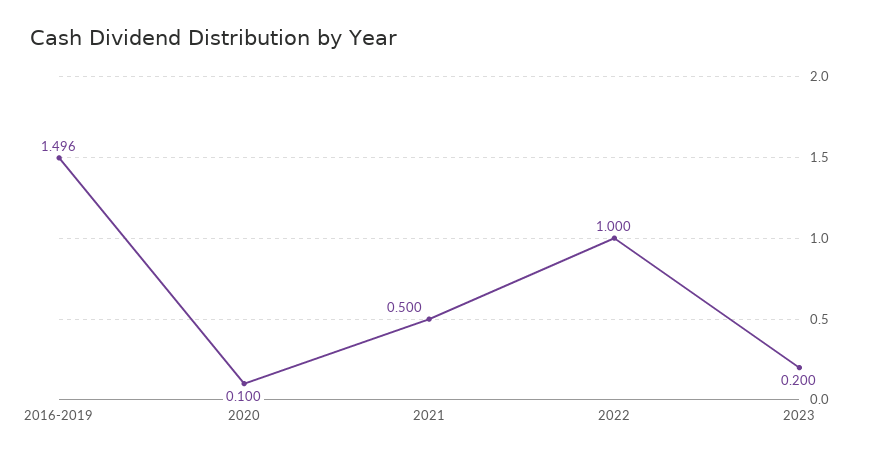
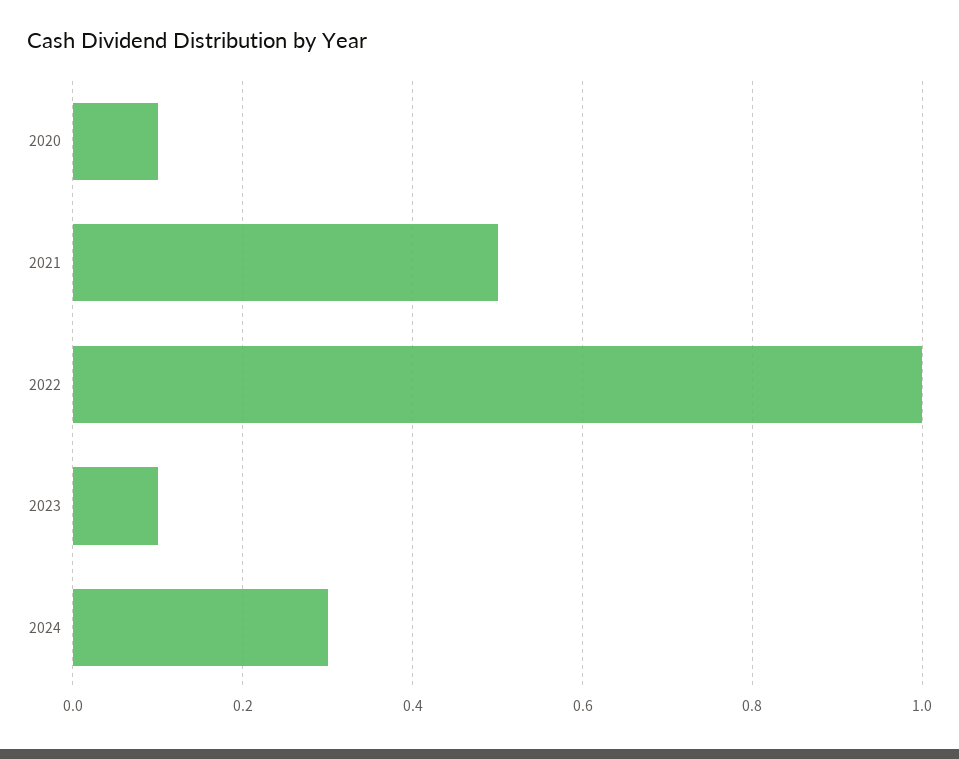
2016-2019: 1.496 -> none
2023: 0.2 -> 0.1
2024: none -> 0.3

